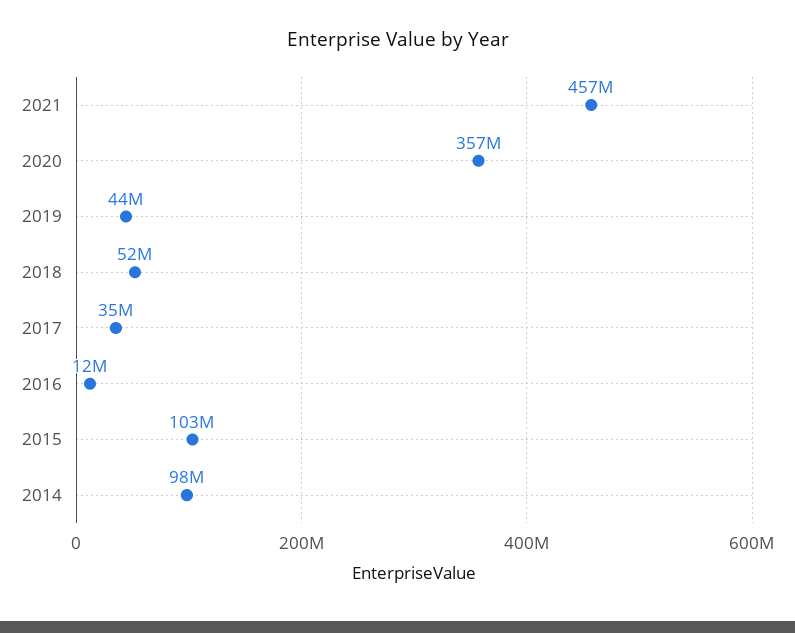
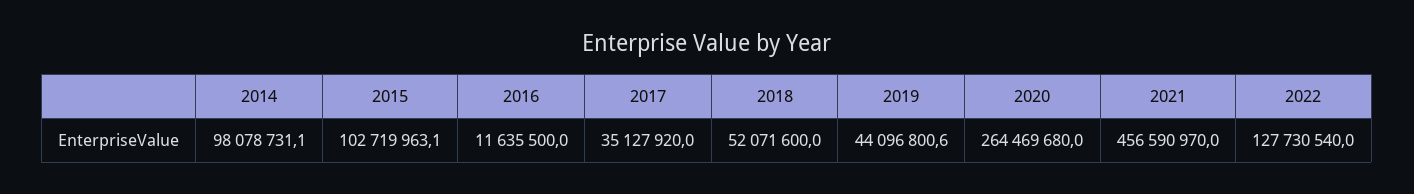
2020: 357000000 -> 264469680
2022: none -> 127730540

